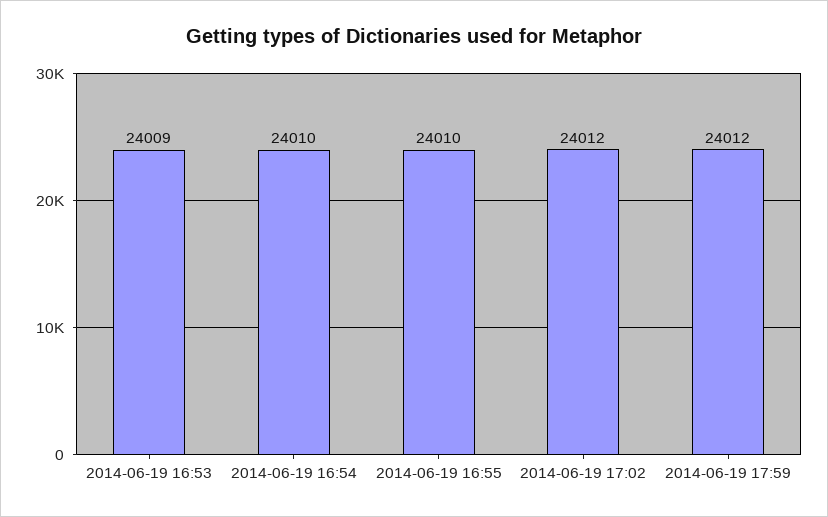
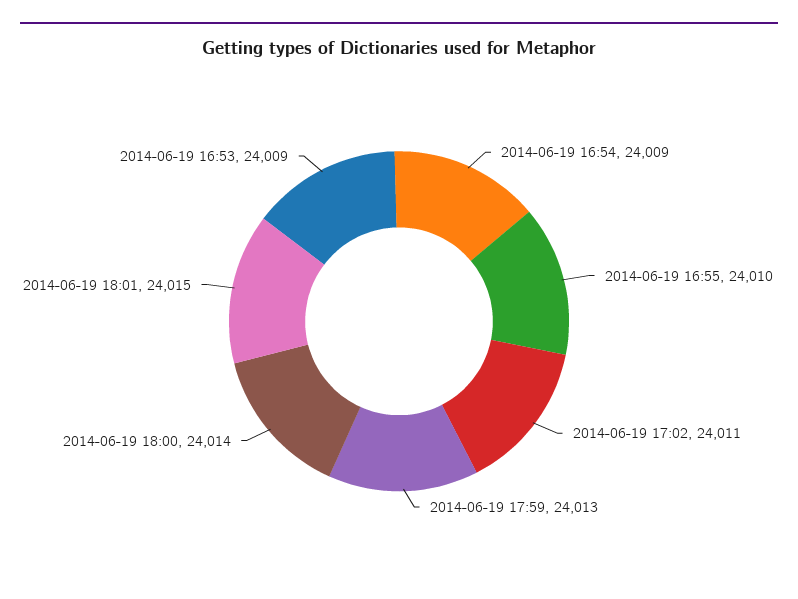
2014-06-19 16:54: 24010 -> 24009
2014-06-19 17:02: 24012 -> 24011
2014-06-19 17:59: 24012 -> 24013
2014-06-19 18:00: none -> 24014
2014-06-19 18:01: none -> 24015

